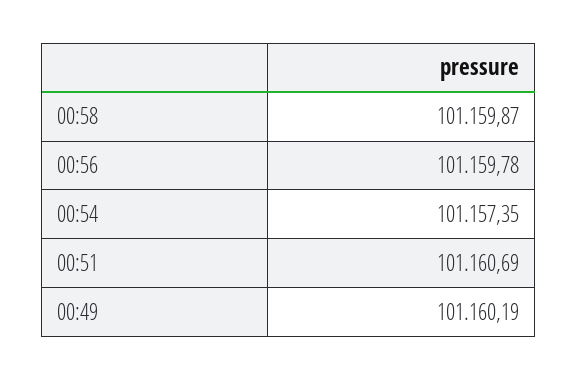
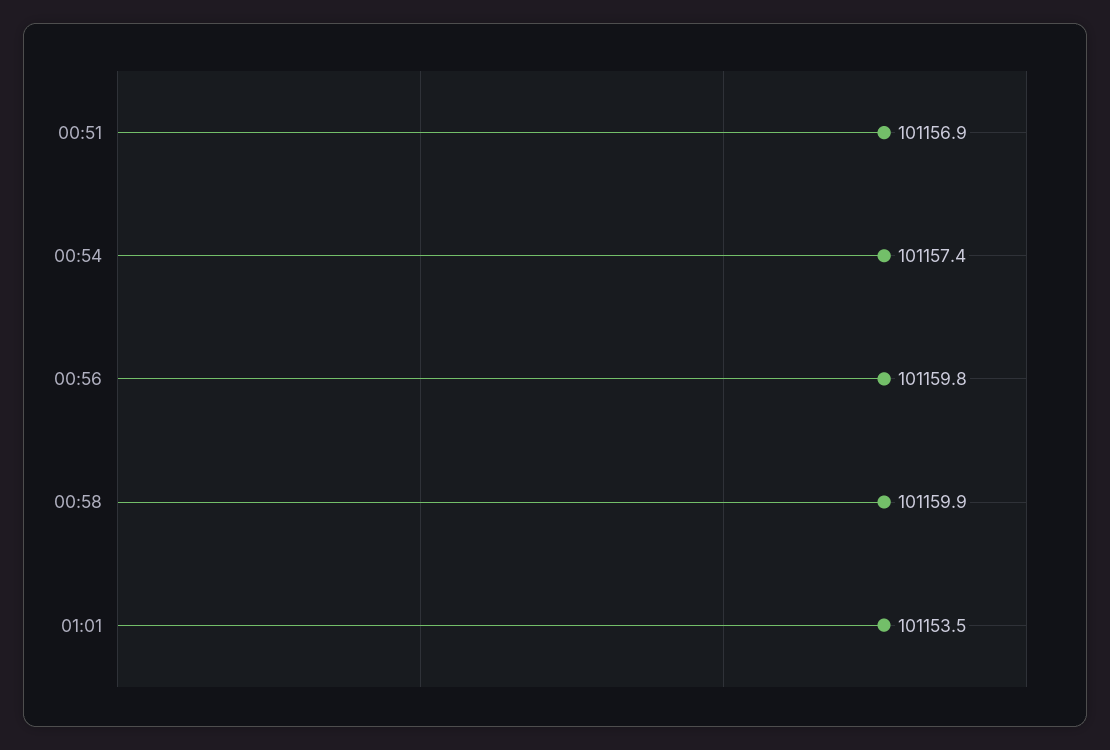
00:51: 101160.69 -> 101156.9
00:49: 101160.19 -> none
01:01: none -> 101153.5

